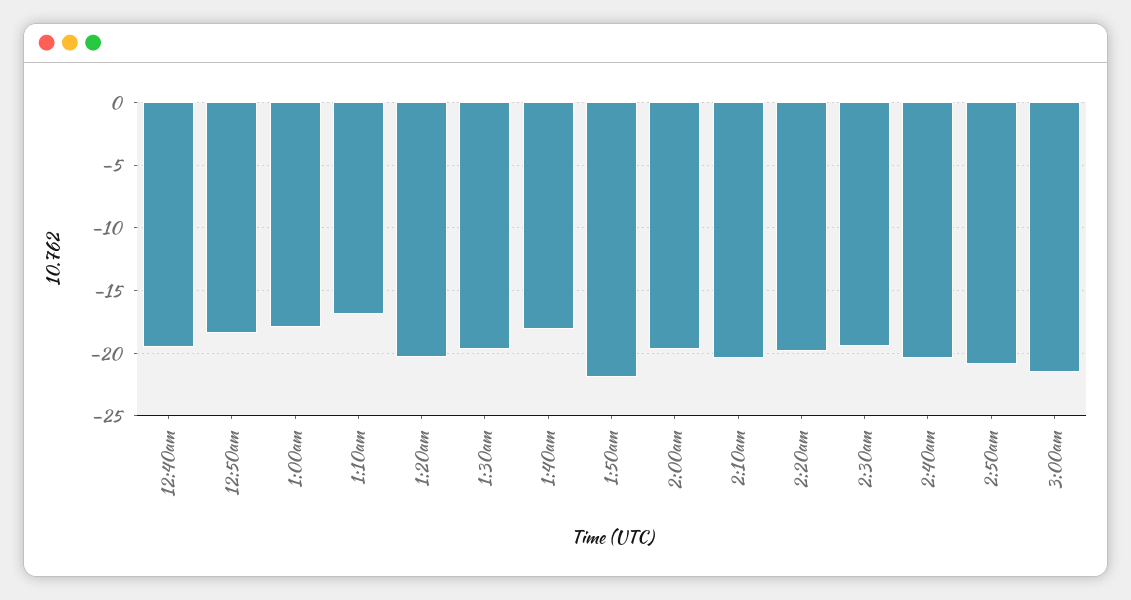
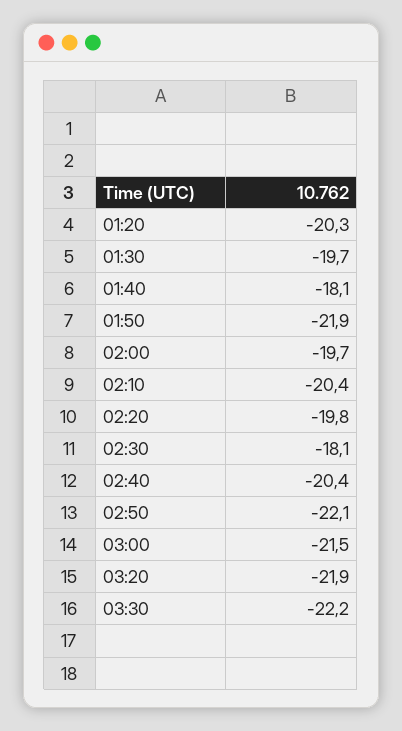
12:40am: -19.5 -> none
12:50am: -18.5 -> none
1:00am: -18 -> none
1:10am: -17 -> none
2:30am: -19.5 -> -18.1
2:50am: -21 -> -22.1
03:20: none -> -21.9
03:30: none -> -22.2

